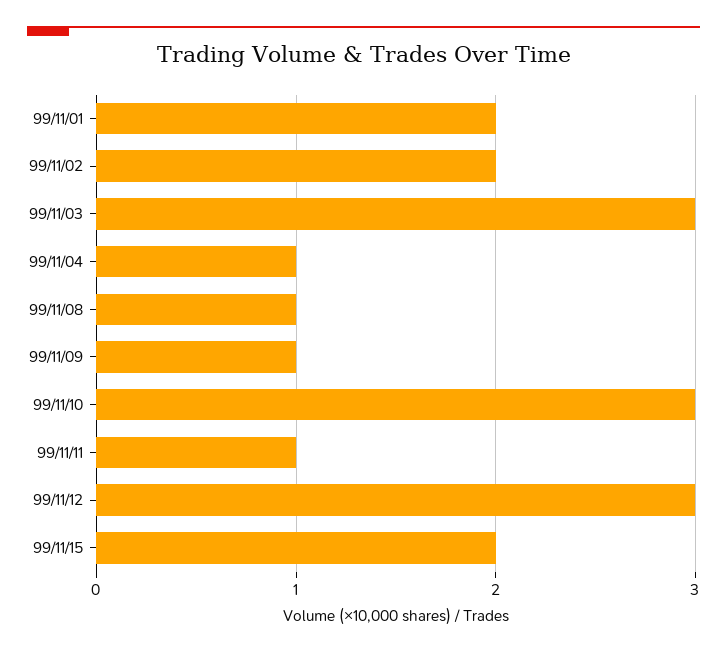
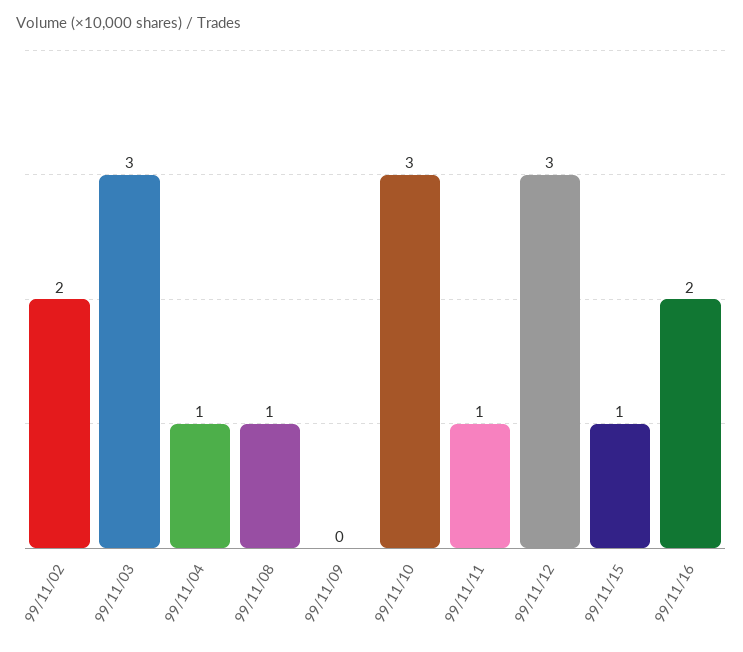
99/11/01: 2 -> none
99/11/09: 1 -> 0
99/11/15: 2 -> 1
99/11/16: none -> 2

